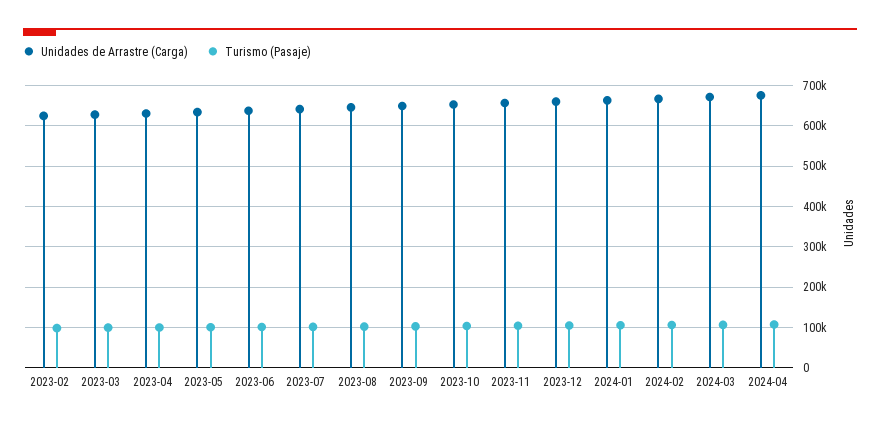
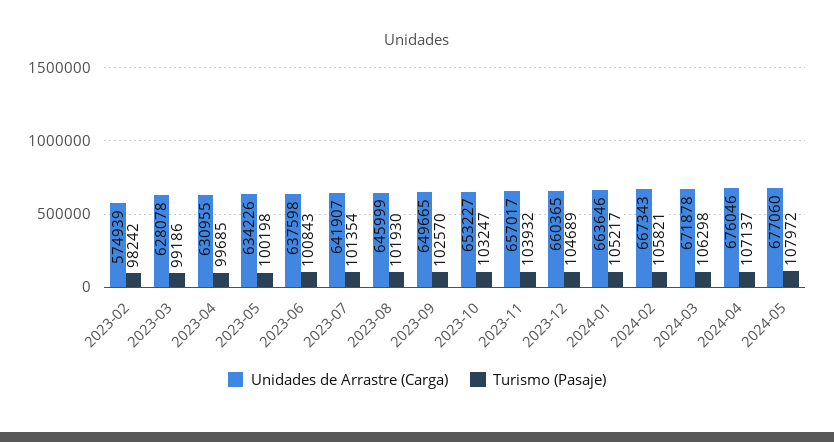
Unidades de Arrastre (Carga), 2023-02: 620000 -> 574939
Unidades de Arrastre (Carga), 2024-05: none -> 677060
Turismo (Pasaje), 2024-05: none -> 107972

